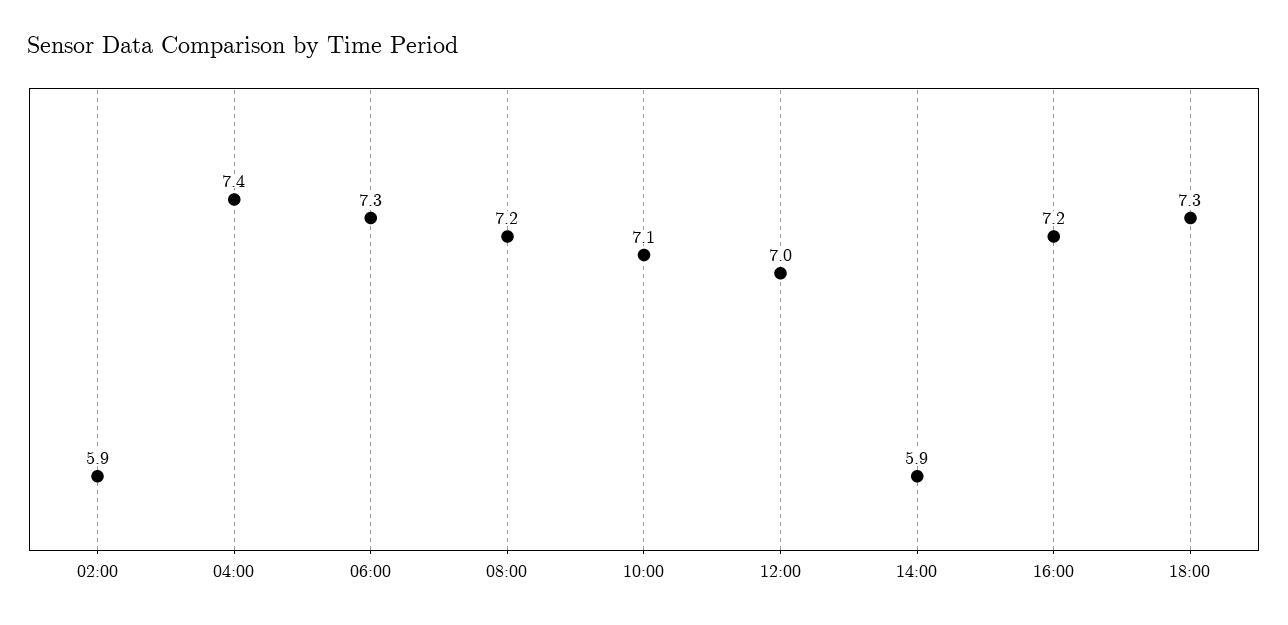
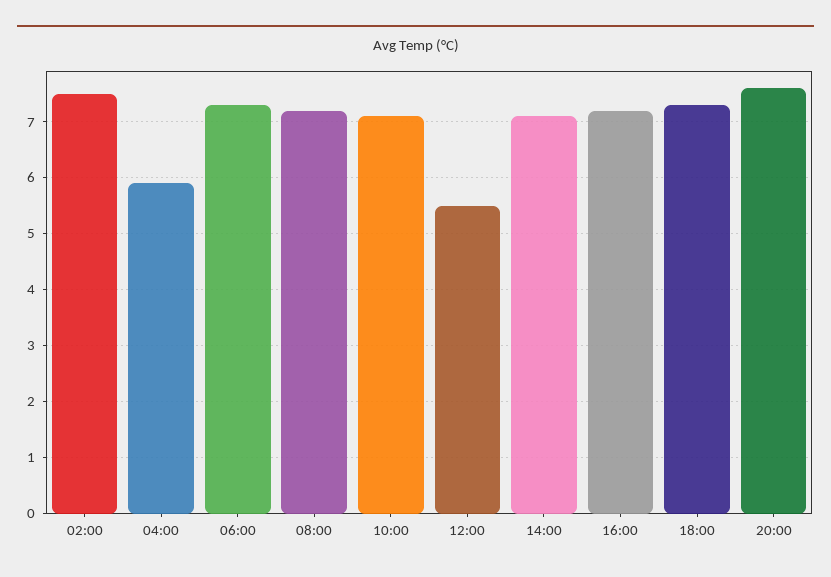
02:00: 5.9 -> 7.5
04:00: 7.4 -> 6
12:00: 7 -> 5.5
14:00: 5.9 -> 7
20:00: none -> 7.5

